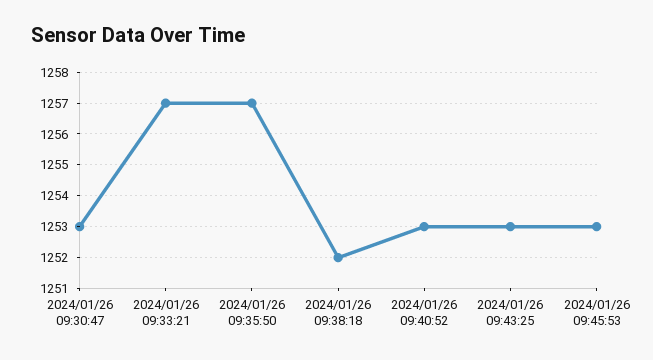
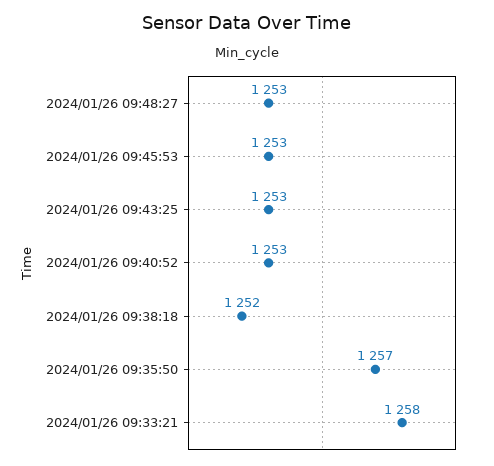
2024/01/26 09:30:47: 1253 -> none
2024/01/26 09:33:21: 1257 -> 1258
2024/01/26 09:48:27: none -> 1253

